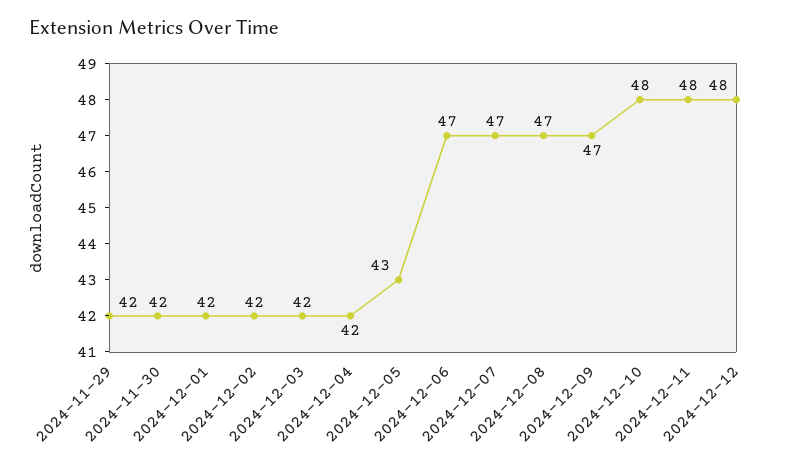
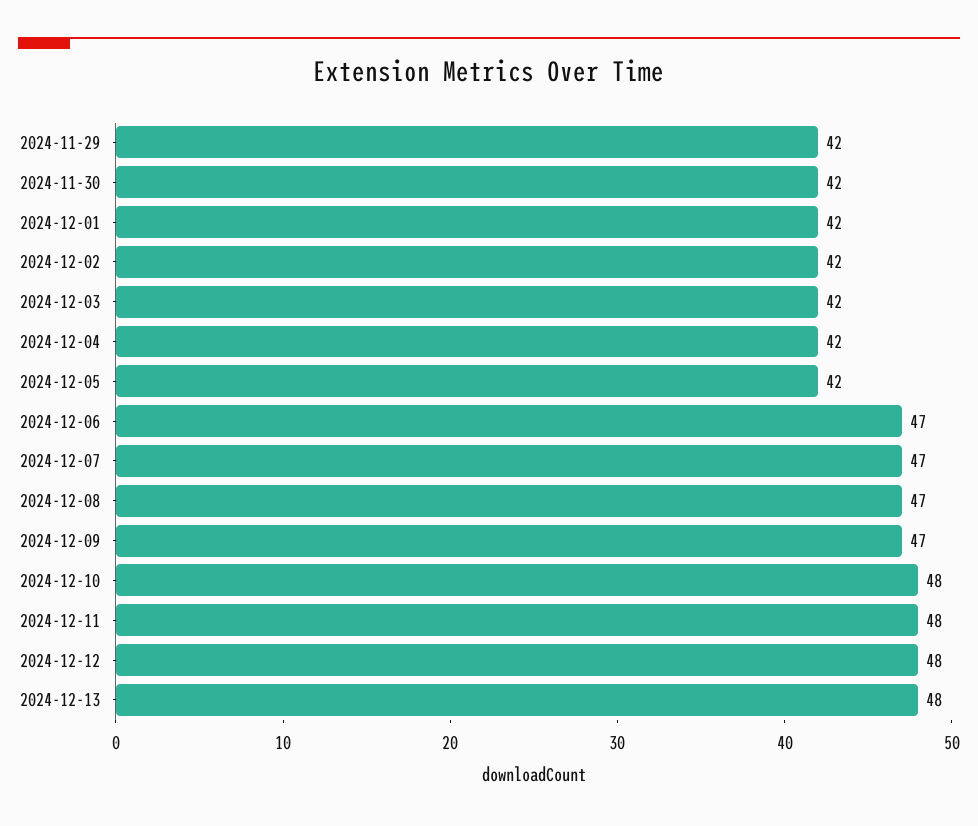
2024-12-05: 43 -> 42
2024-12-13: none -> 48

